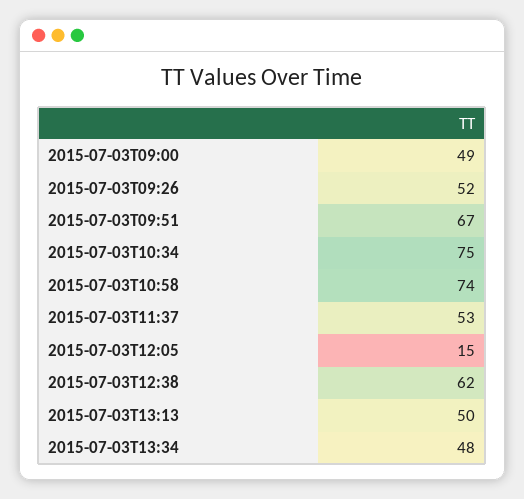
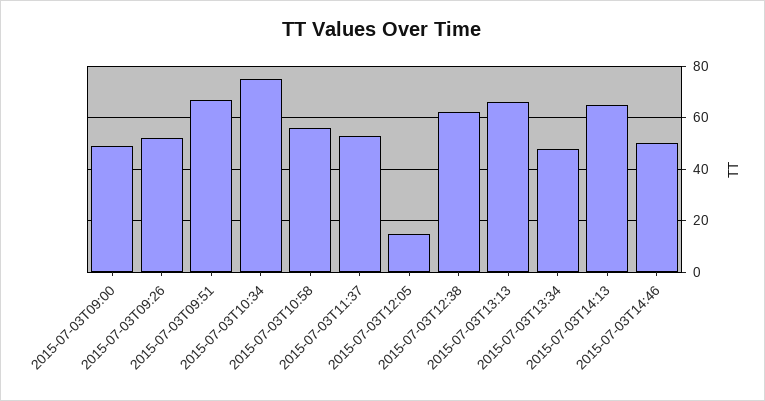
2015-07-03T10:58: 74 -> 55
2015-07-03T13:13: 50 -> 65
2015-07-03T14:13: none -> 65
2015-07-03T14:46: none -> 50

